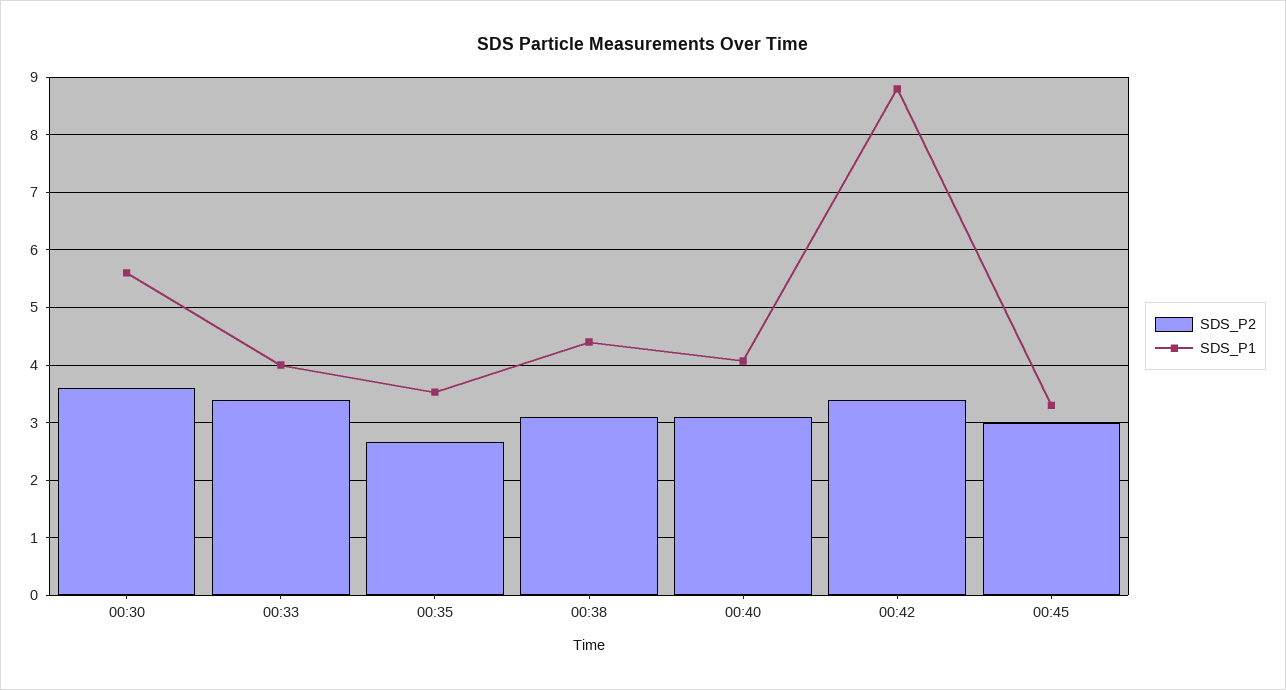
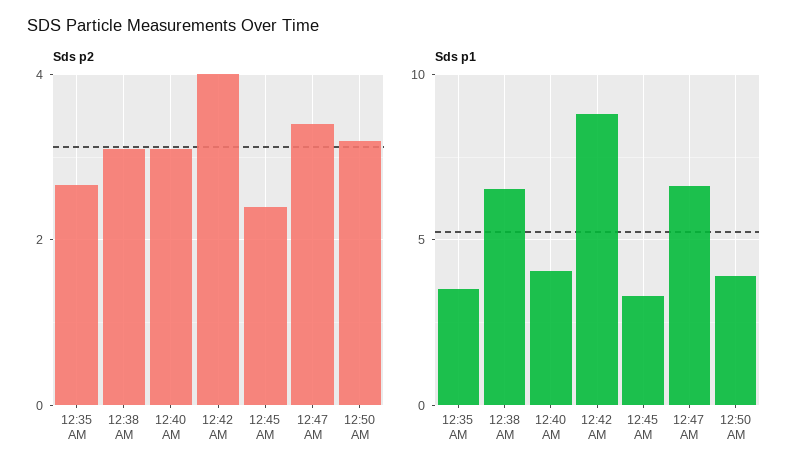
SDS_P2, 00:30: 3.6 -> none
SDS_P1, 00:30: 5.6 -> none
SDS_P2, 00:33: 3.4 -> none
SDS_P1, 00:33: 4 -> none
SDS_P1, 00:38: 4.4 -> 6.5
SDS_P2, 00:42: 3.4 -> 4
SDS_P2, 00:45: 3 -> 2.4
SDS_P2, 12:47 AM: none -> 3.4
SDS_P2, 12:50 AM: none -> 3.2
SDS_P1, 12:47 AM: none -> 6.5
SDS_P1, 12:50 AM: none -> 4

